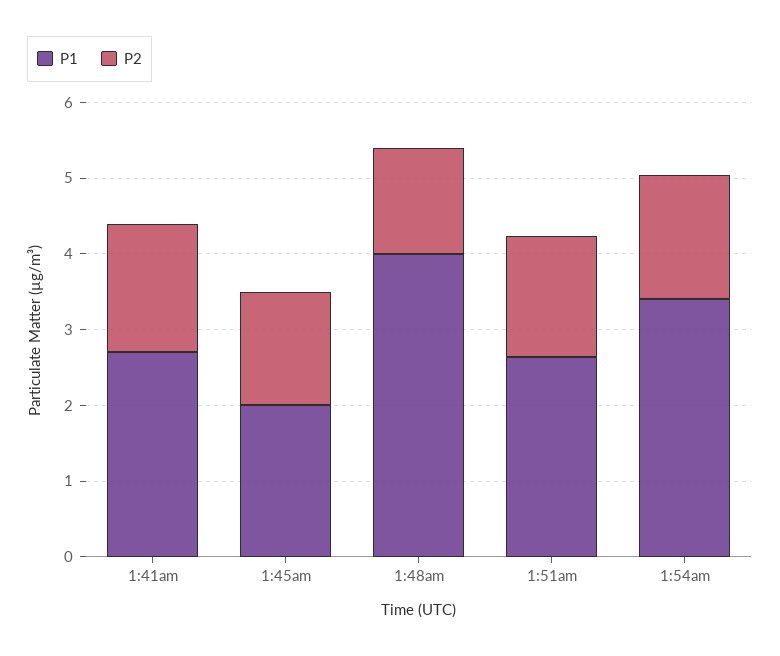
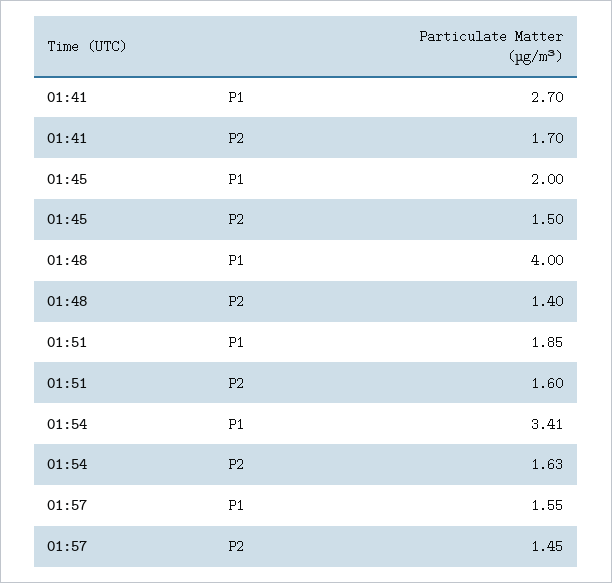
P1, 1:51am: 2.6 -> 1.85
P1, 01:57: none -> 1.55
P2, 01:57: none -> 1.45

